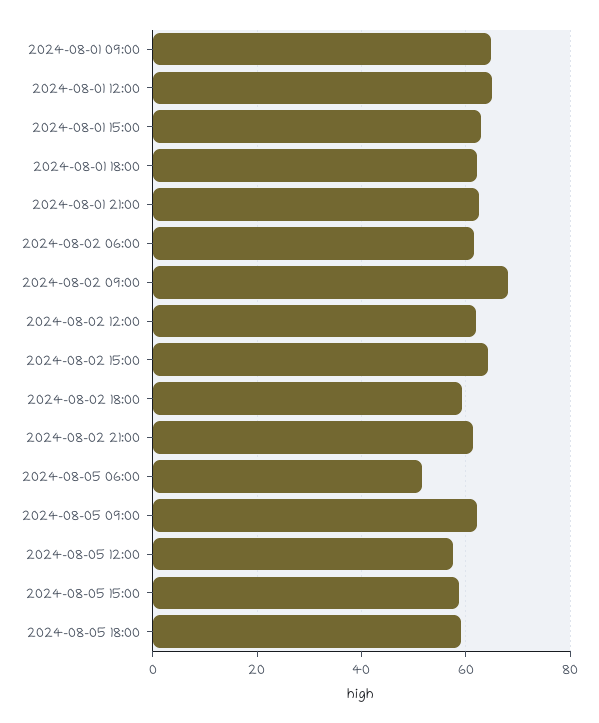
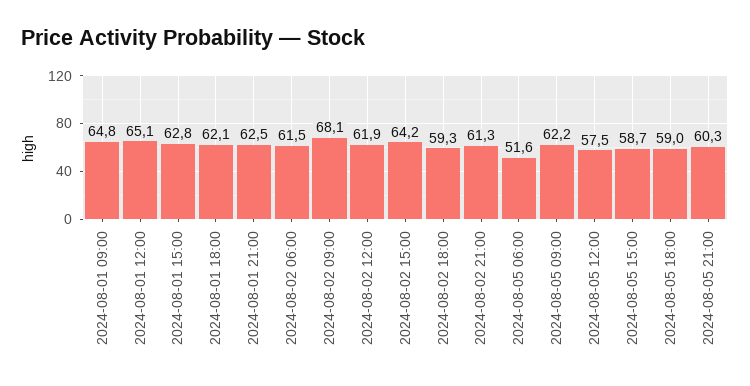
2024-08-05 21:00: none -> 60.3

